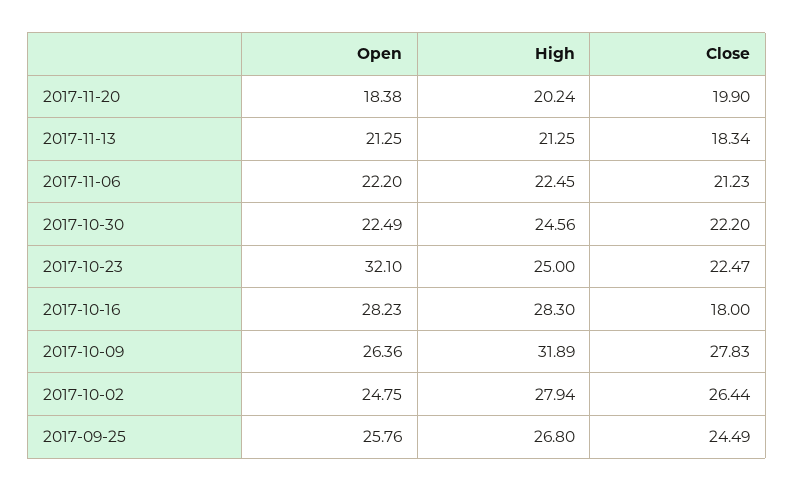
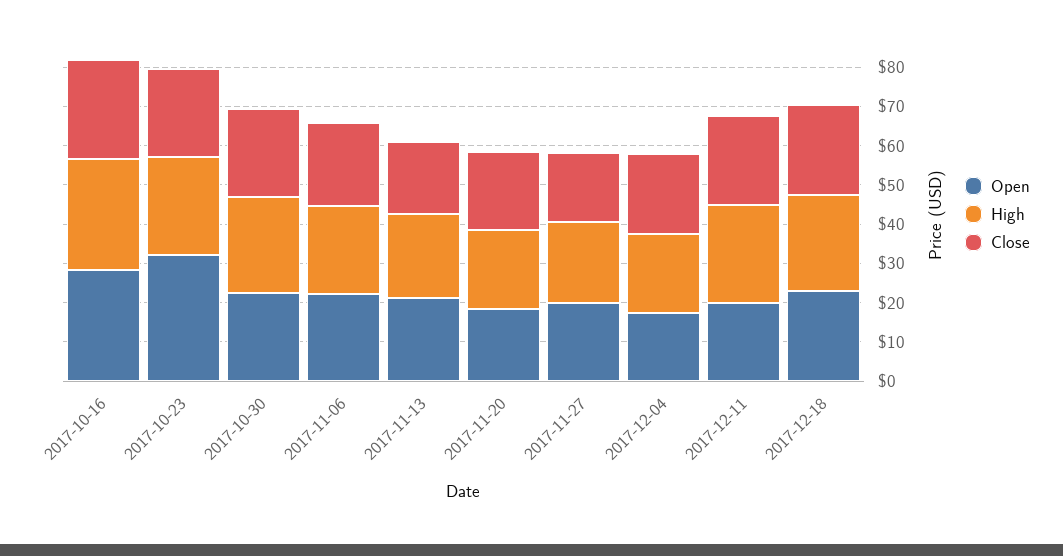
Close, 2017-10-16: 18 -> 25
Open, 2017-10-09: 26.36 -> none
High, 2017-10-09: 31.89 -> none
Close, 2017-10-09: 27.83 -> none
Open, 2017-10-02: 24.75 -> none
High, 2017-10-02: 27.94 -> none
Close, 2017-10-02: 26.44 -> none
Open, 2017-09-25: 25.76 -> none
High, 2017-09-25: 26.8 -> none
Close, 2017-09-25: 24.49 -> none
Open, 2017-11-27: none -> 20
High, 2017-11-27: none -> 20
Close, 2017-11-27: none -> 17.5
Open, 2017-12-04: none -> 17.5
High, 2017-12-04: none -> 20
Close, 2017-12-04: none -> 20
Open, 2017-12-11: none -> 20
High, 2017-12-11: none -> 25
Close, 2017-12-11: none -> 22.5
Open, 2017-12-18: none -> 22.5
High, 2017-12-18: none -> 25
Close, 2017-12-18: none -> 22.5

